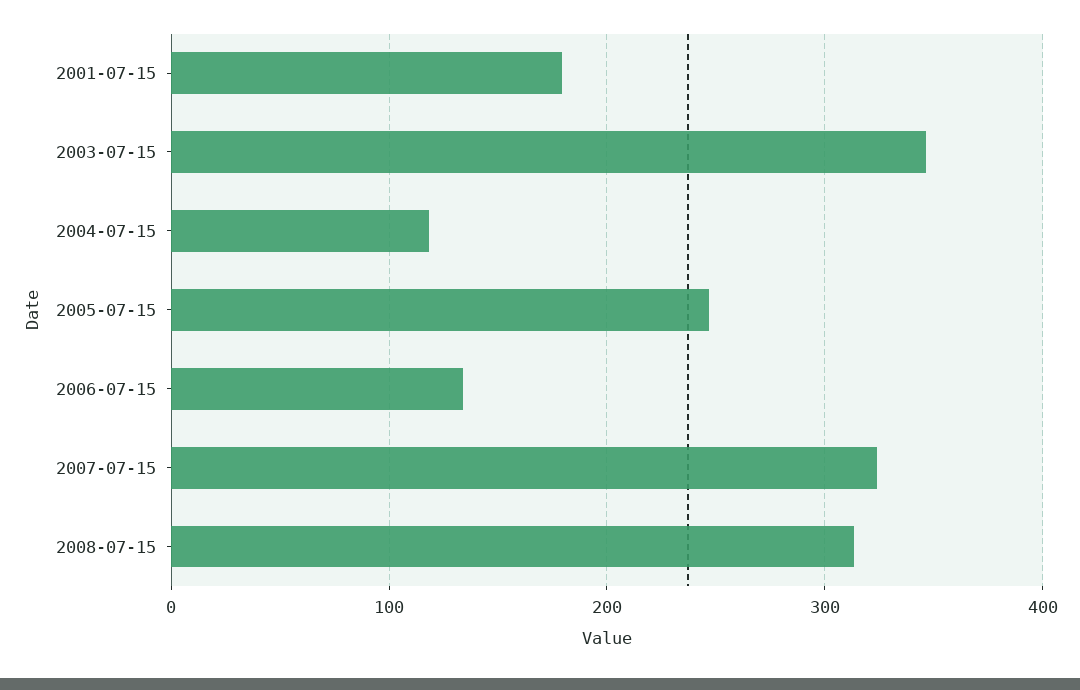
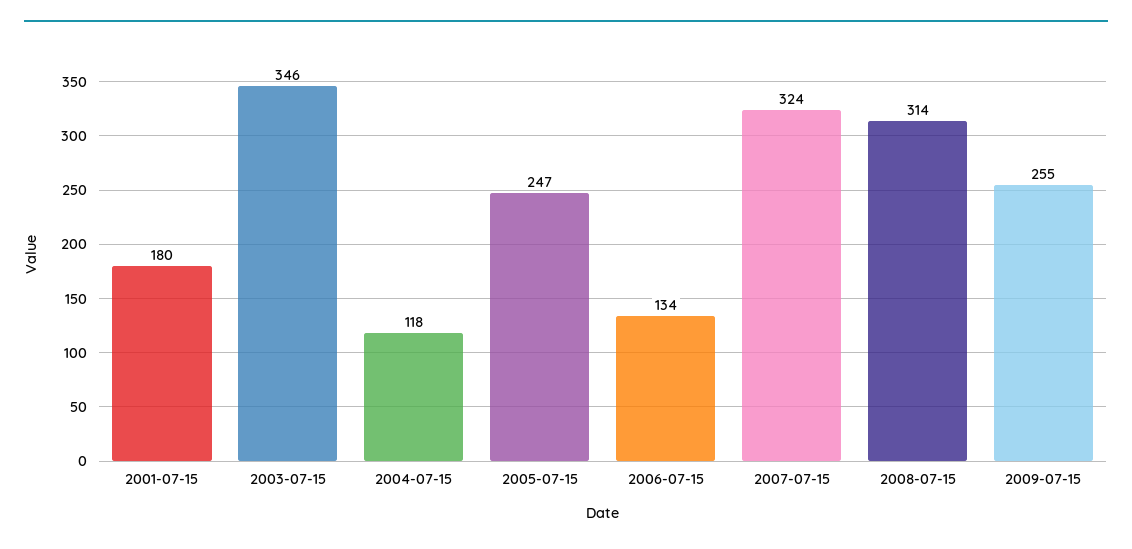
2009-07-15: none -> 255

